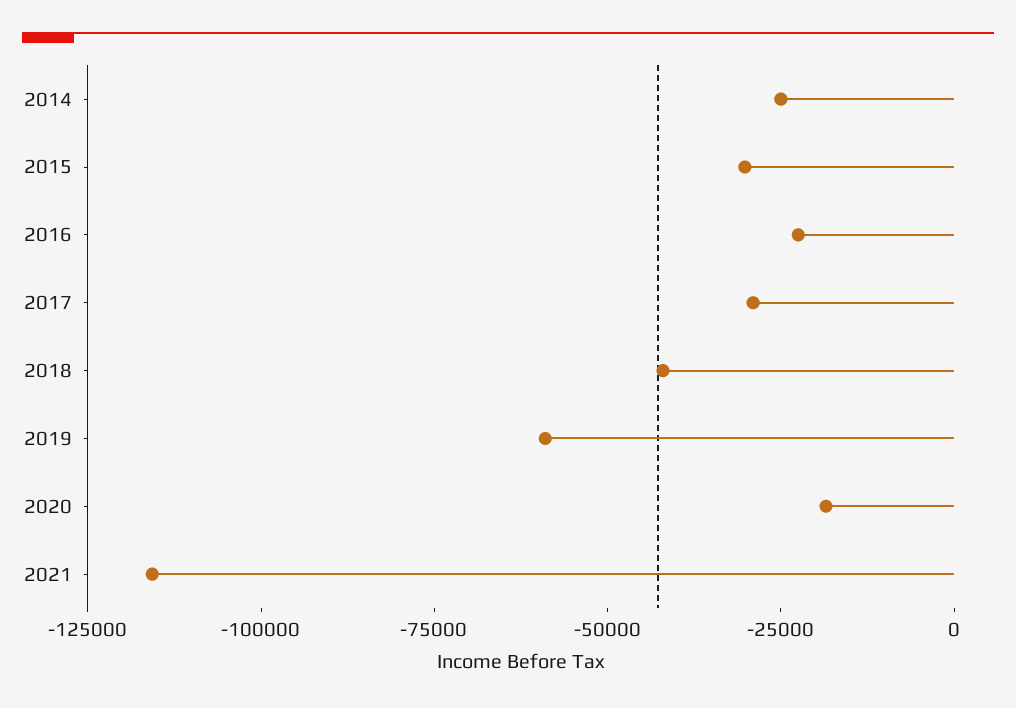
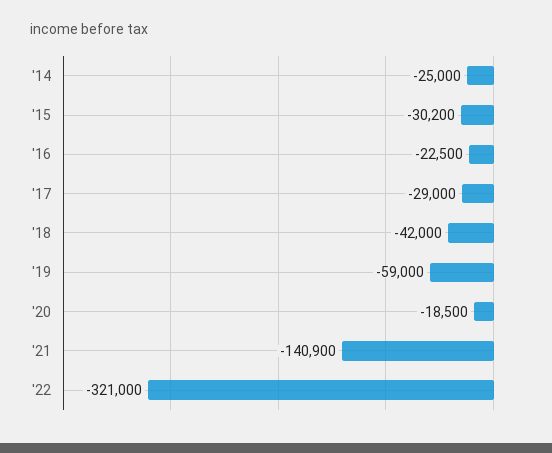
2021: -115000 -> -140900
'22: none -> -321000

